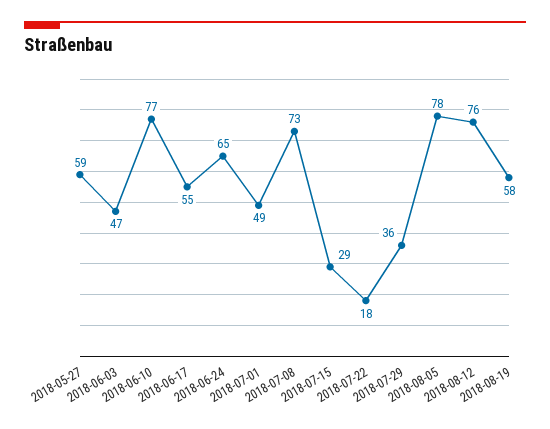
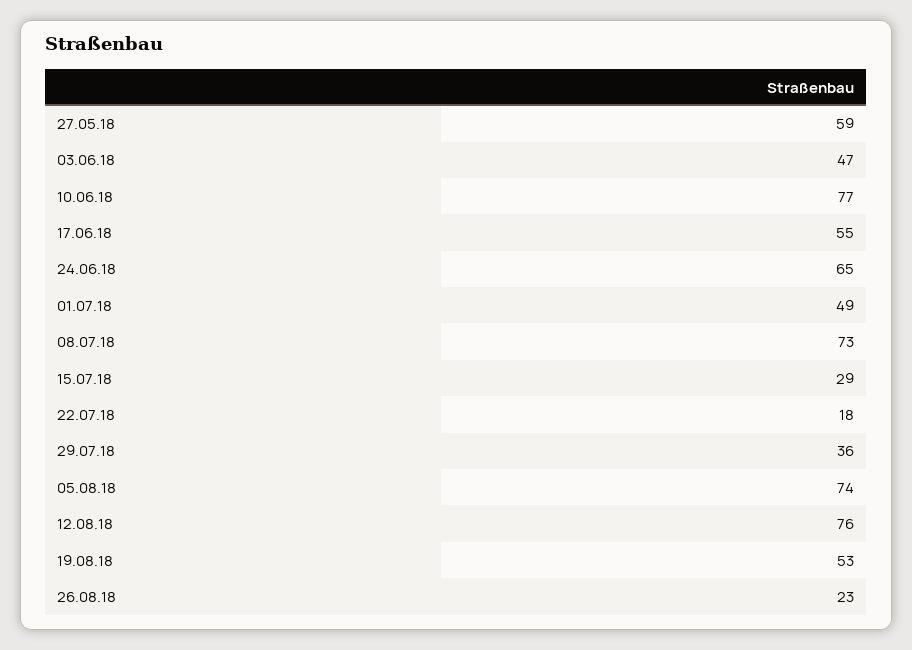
2018-08-05: 78 -> 74
2018-08-19: 58 -> 53
26.08.18: none -> 23

